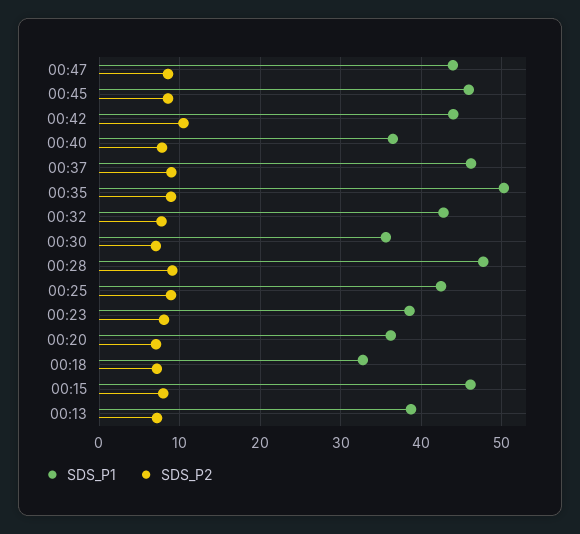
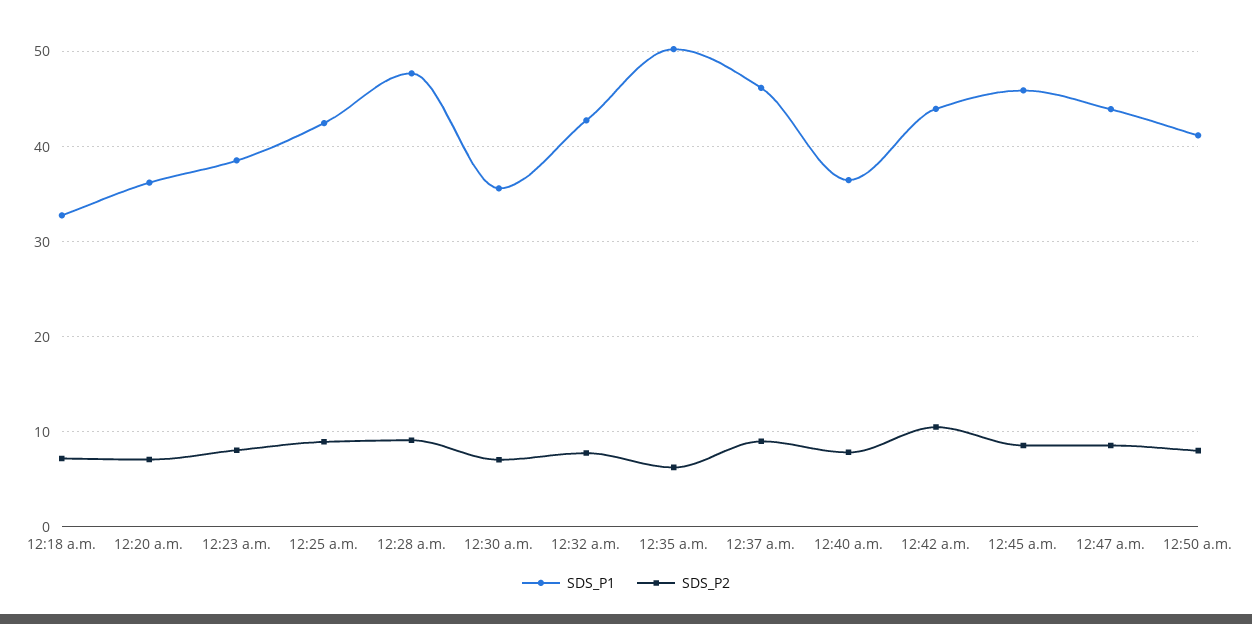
SDS_P2, 00:35: 9 -> 6
SDS_P1, 00:15: 46 -> none
SDS_P2, 00:15: 8 -> none
SDS_P1, 00:13: 39 -> none
SDS_P2, 00:13: 7 -> none
SDS_P1, 12:50 a.m.: none -> 41
SDS_P2, 12:50 a.m.: none -> 8

